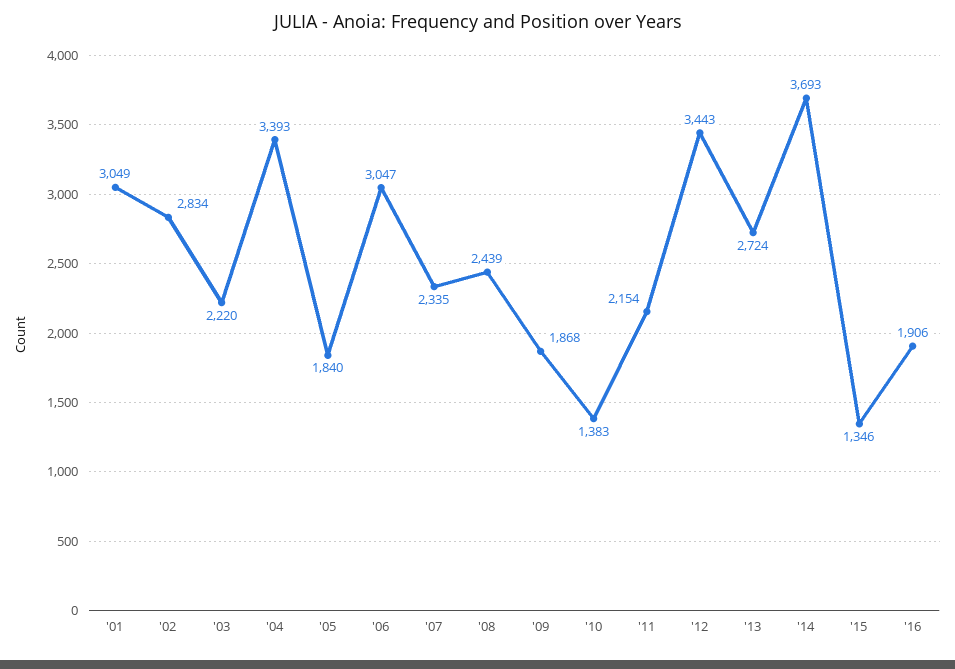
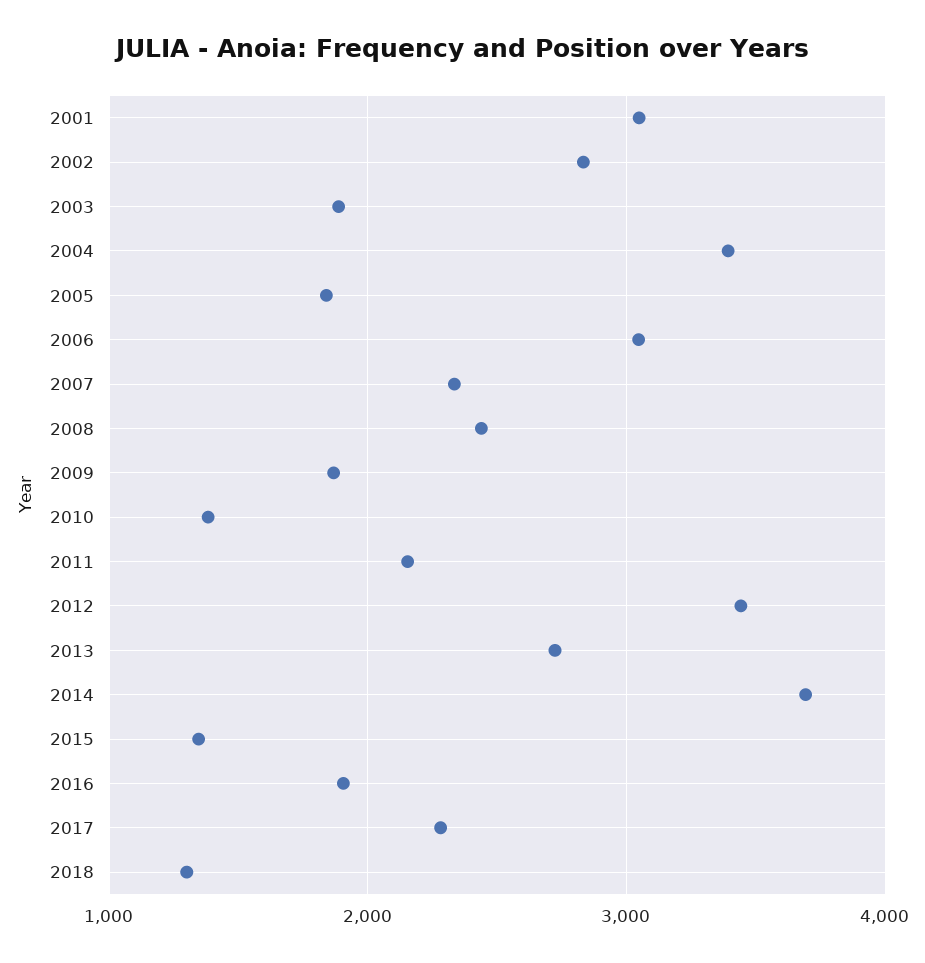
'03: 2220 -> 1900
2017: none -> 2300
2018: none -> 1300

